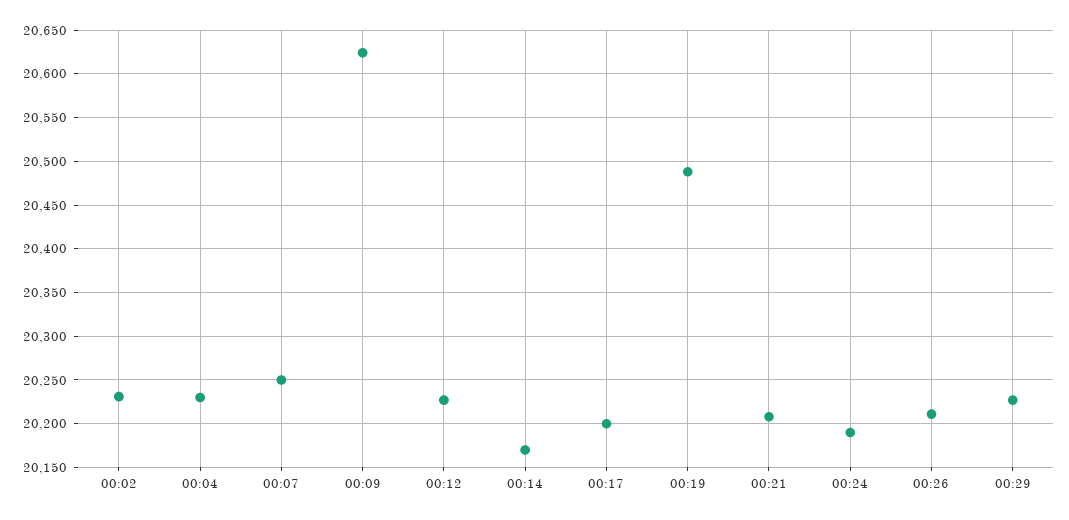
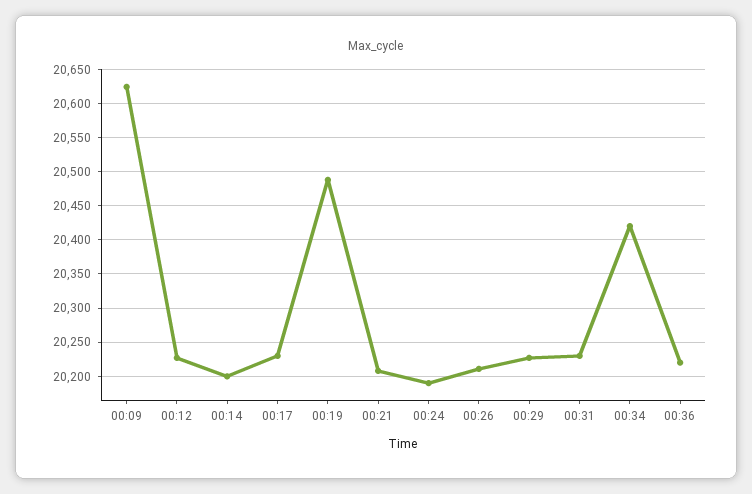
00:02: 20230 -> none
00:04: 20230 -> none
00:07: 20250 -> none
00:14: 20170 -> 20200
00:17: 20200 -> 20230
00:31: none -> 20230
00:34: none -> 20420
00:36: none -> 20220

